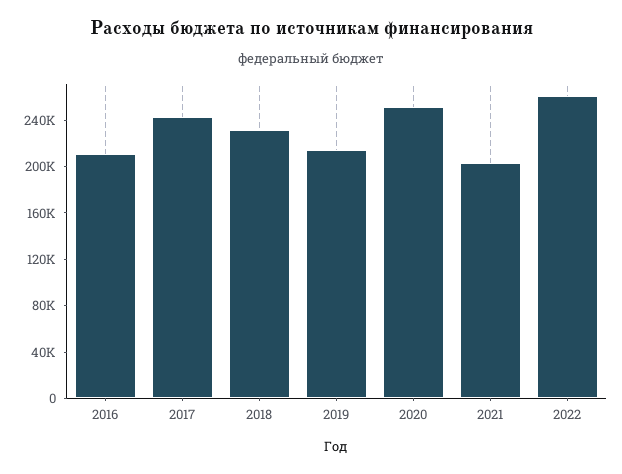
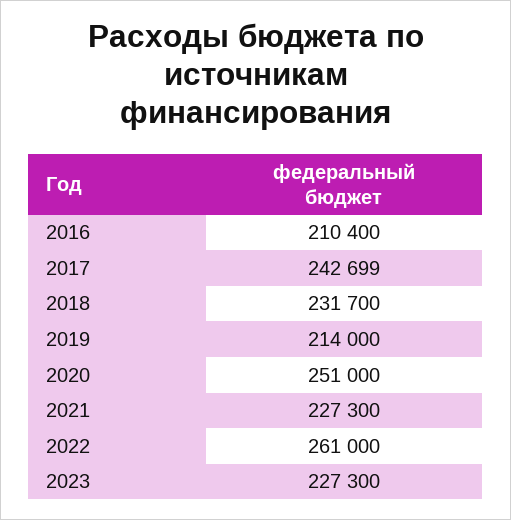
2021: 200000 -> 227300
2023: none -> 227300

